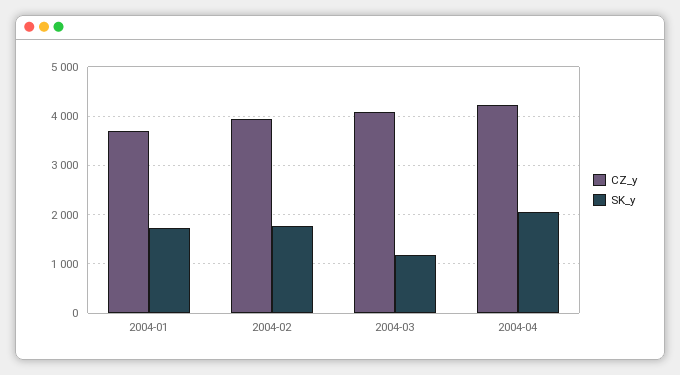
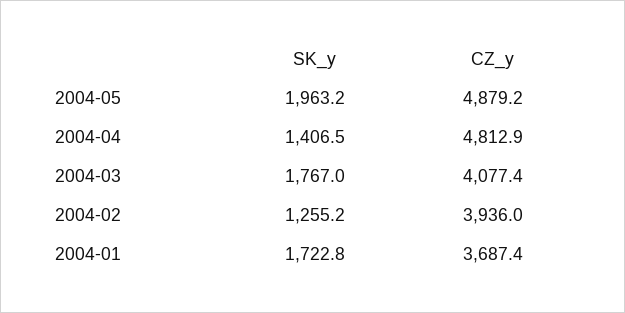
SK_y, 2004-02: 1800 -> 1255.2
SK_y, 2004-03: 1200 -> 1767
CZ_y, 2004-04: 4200 -> 4812.9
SK_y, 2004-04: 2000 -> 1406.5
SK_y, 2004-05: none -> 1963.2
CZ_y, 2004-05: none -> 4879.2

